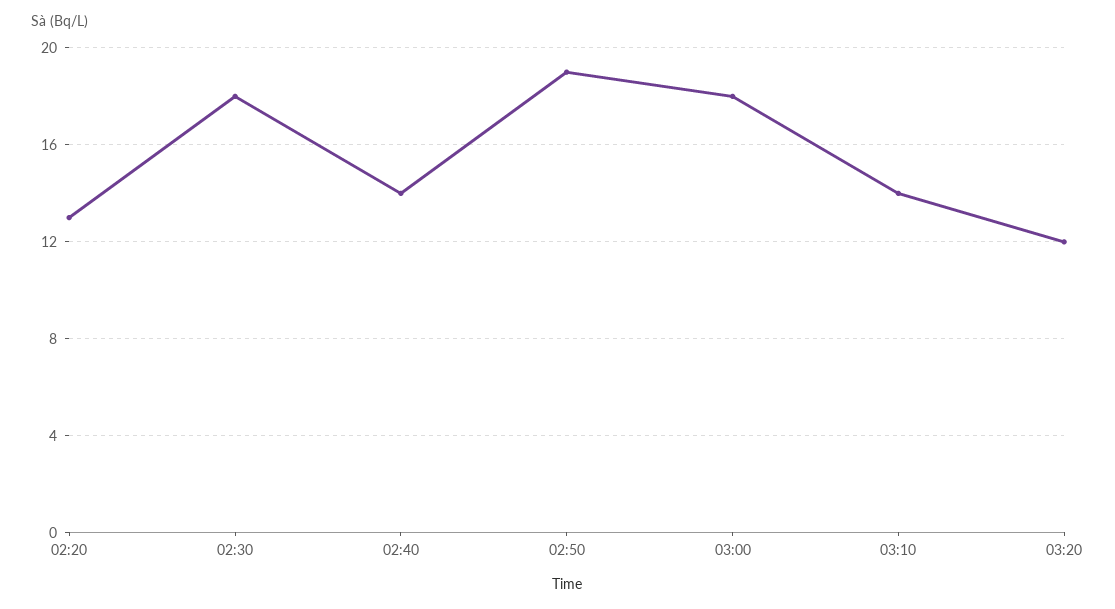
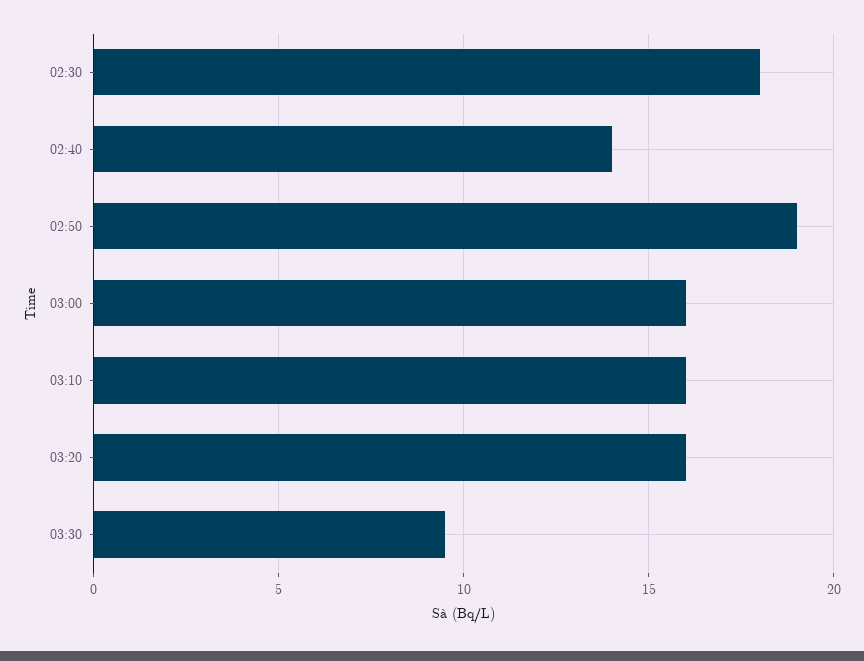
02:20: 13 -> none
03:00: 18 -> 16
03:10: 14 -> 16
03:20: 12 -> 16
03:30: none -> 9.5

